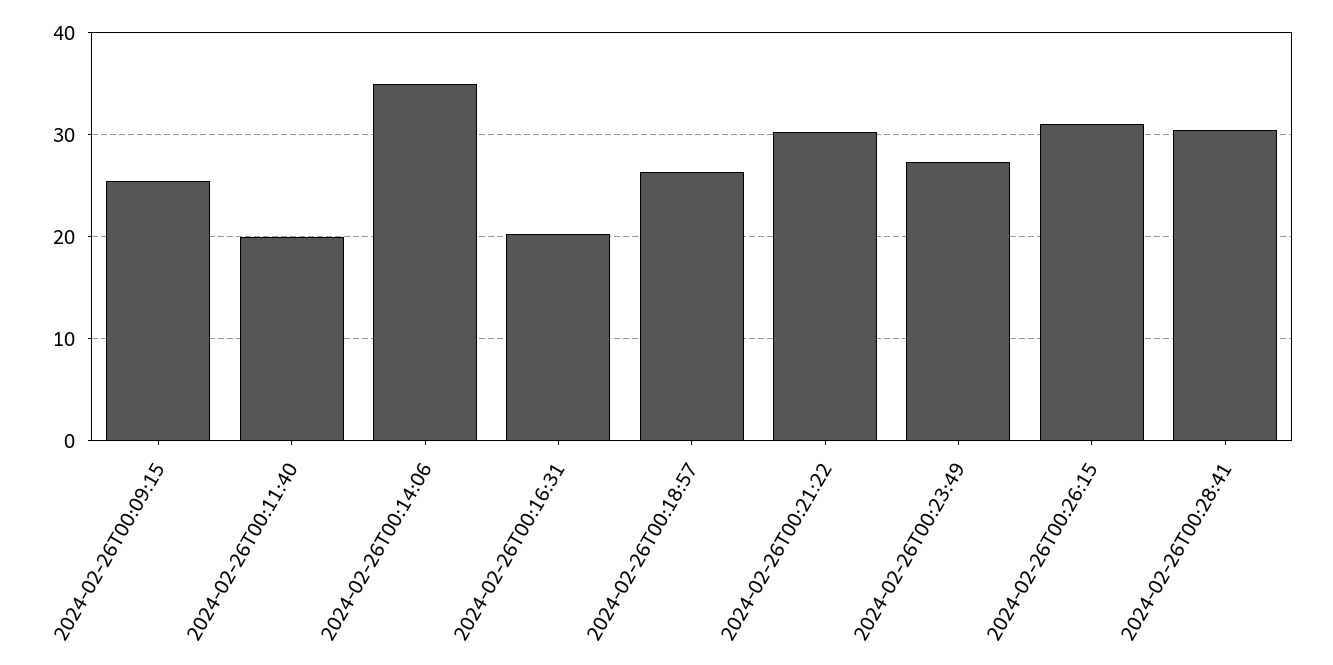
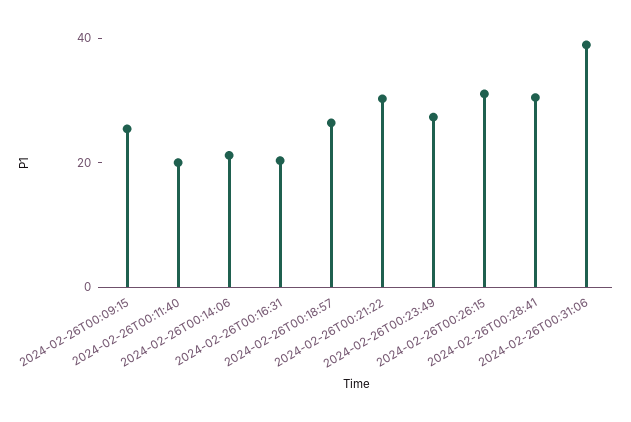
2024-02-26T00:14:06: 35 -> 20
2024-02-26T00:31:06: none -> 40

